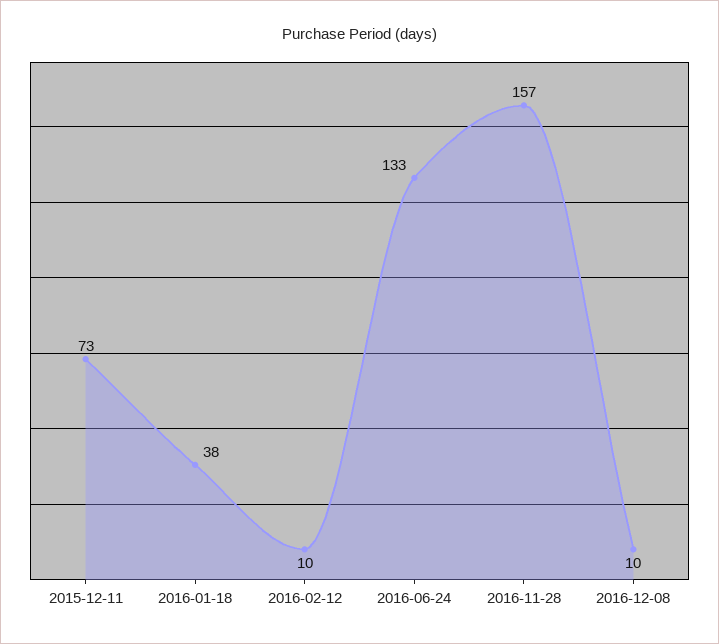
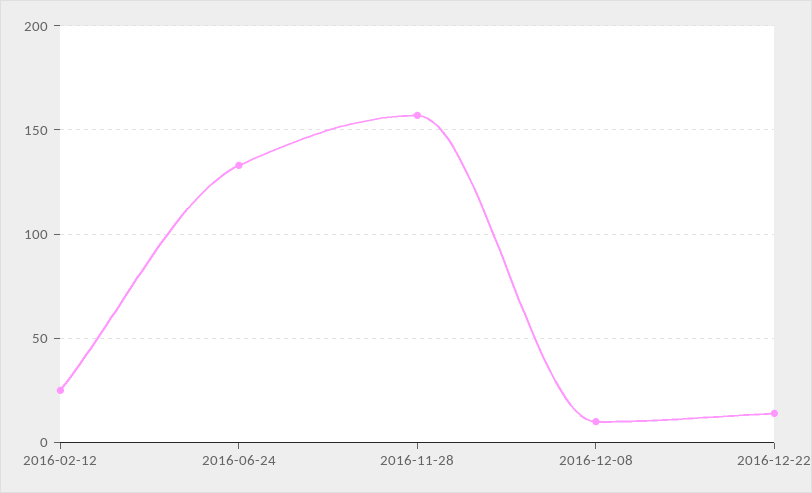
2015-12-11: 73 -> none
2016-01-18: 38 -> none
2016-02-12: 10 -> 25
2016-12-22: none -> 15

